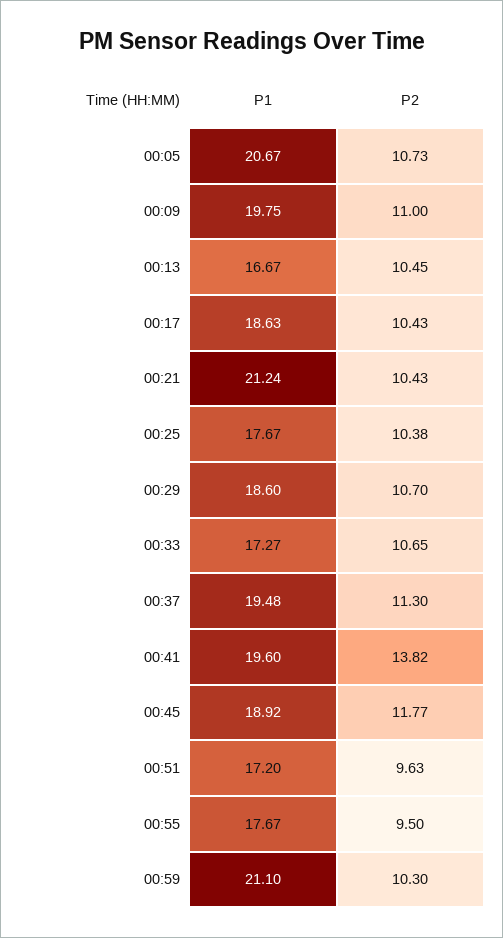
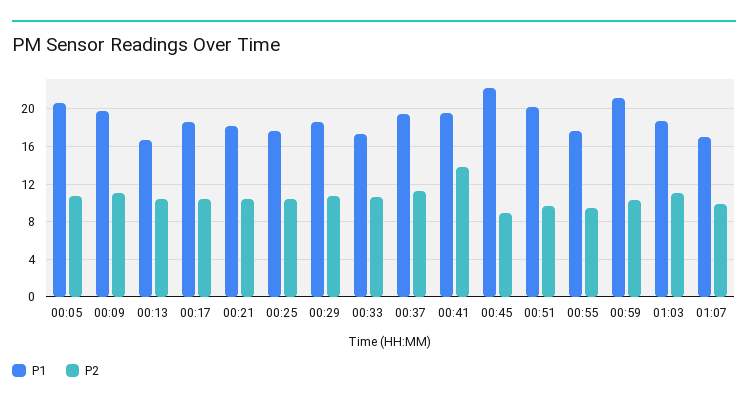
P1, 00:21: 21.24 -> 18
P1, 00:45: 18.92 -> 22
P2, 00:45: 11.77 -> 9
P1, 00:51: 17.2 -> 20
P1, 01:03: none -> 19
P2, 01:03: none -> 11
P1, 01:07: none -> 17
P2, 01:07: none -> 10

